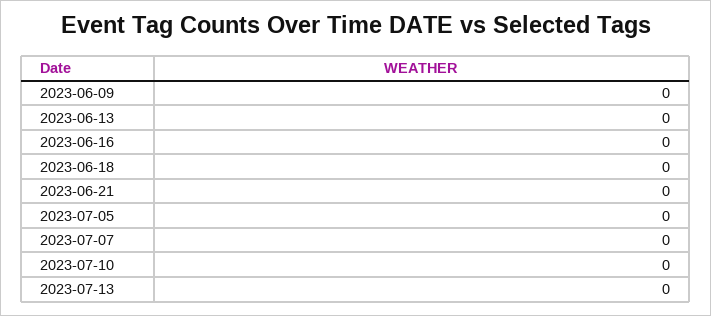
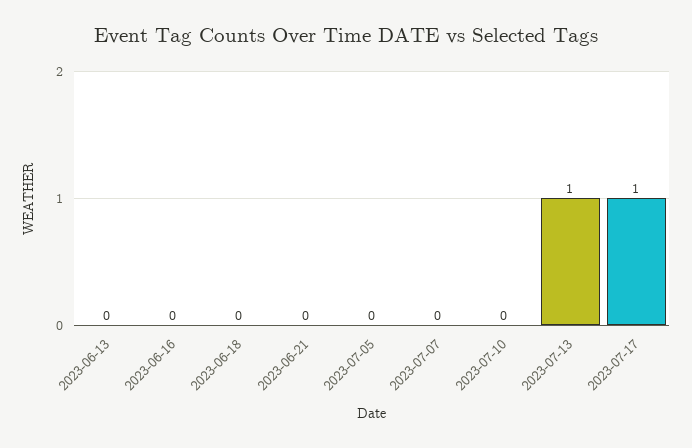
2023-06-09: 0 -> none
2023-07-13: 0 -> 1
2023-07-17: none -> 1

